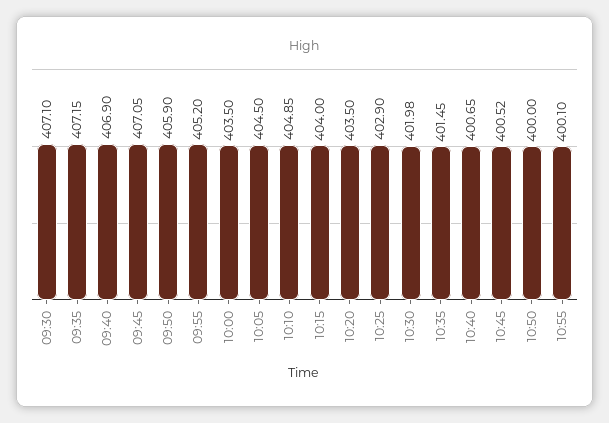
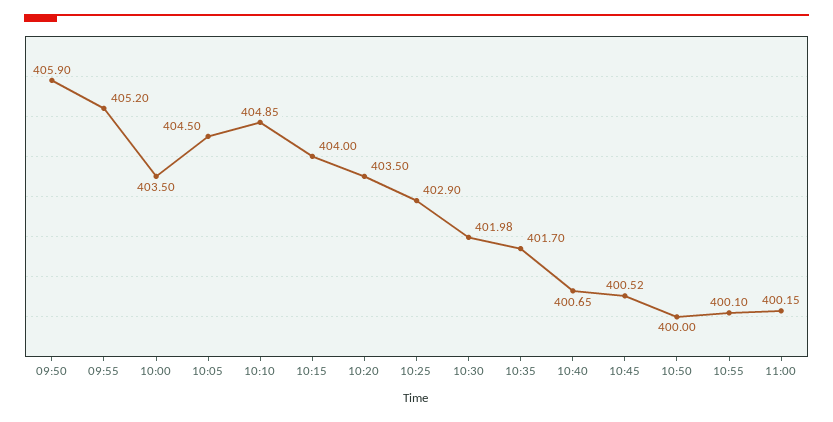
09:30: 407.1 -> none
09:35: 407.15 -> none
09:40: 406.9 -> none
09:45: 407.05 -> none
10:35: 401.45 -> 401.7
11:00: none -> 400.15

